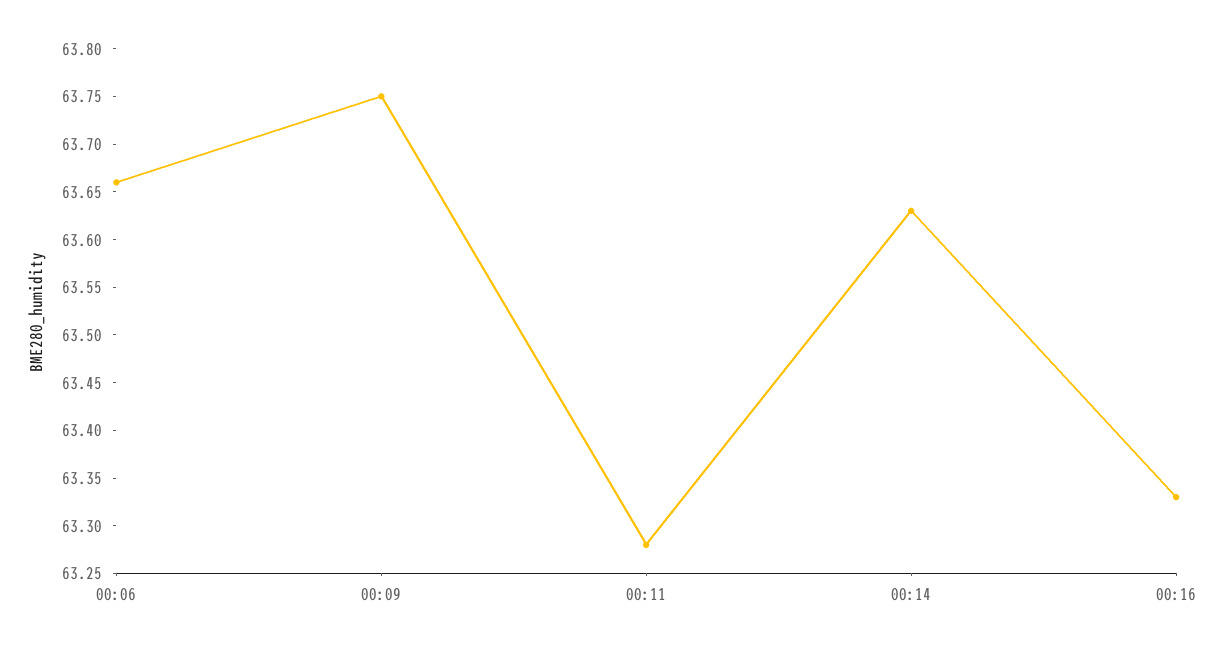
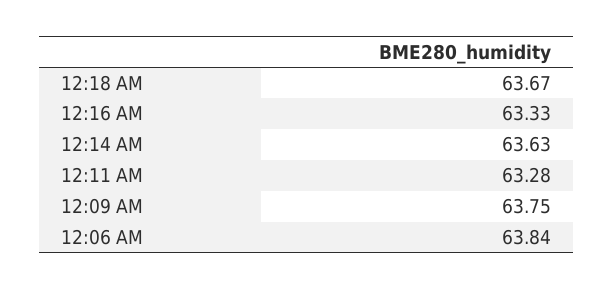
00:06: 63.66 -> 63.84
12:18 AM: none -> 63.67

